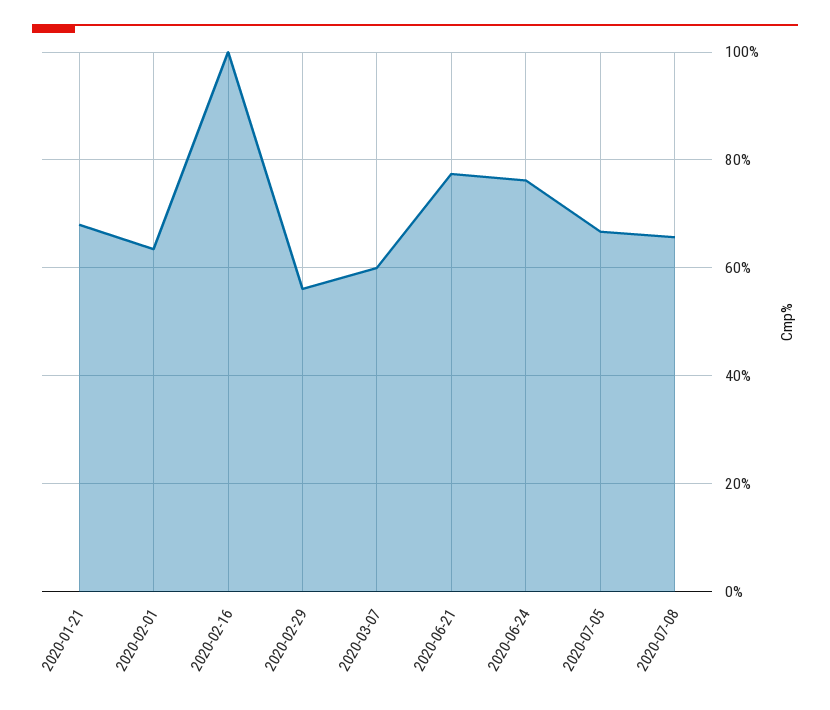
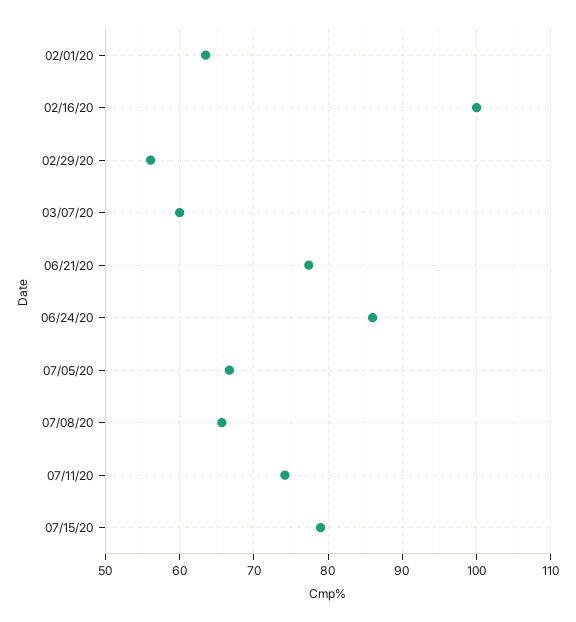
2020-01-21: 68 -> none
2020-06-24: 76 -> 86
07/11/20: none -> 74
07/15/20: none -> 79

